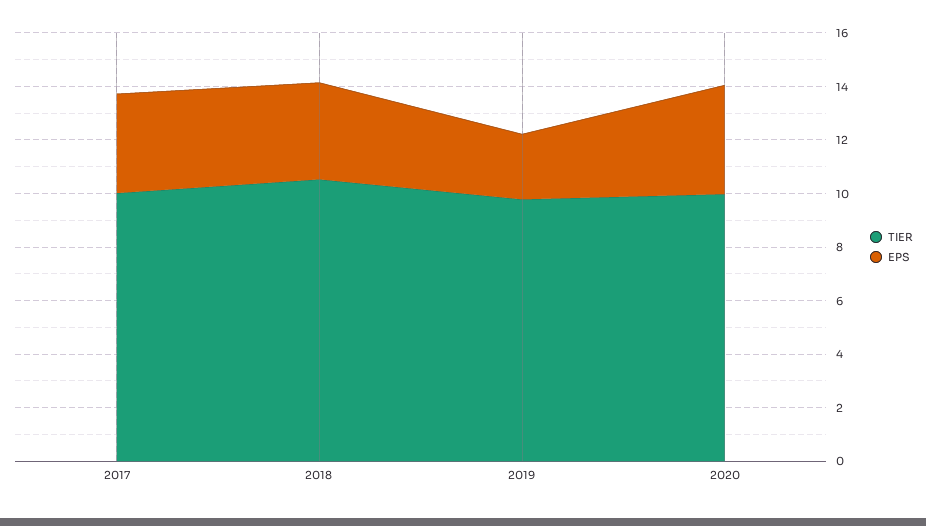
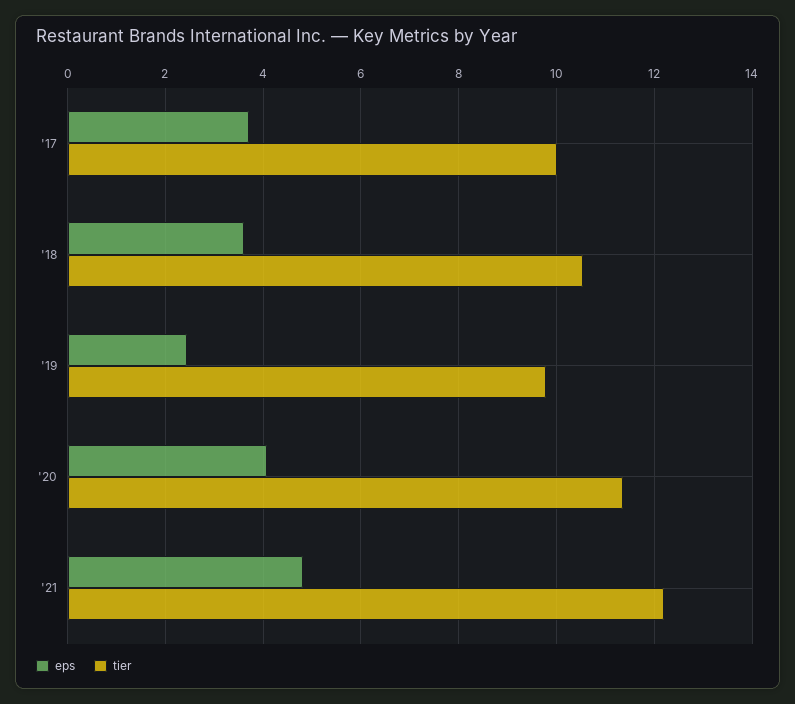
TIER, 2020: 10 -> 11.4
EPS, '21: none -> 4.8
TIER, '21: none -> 12.2

